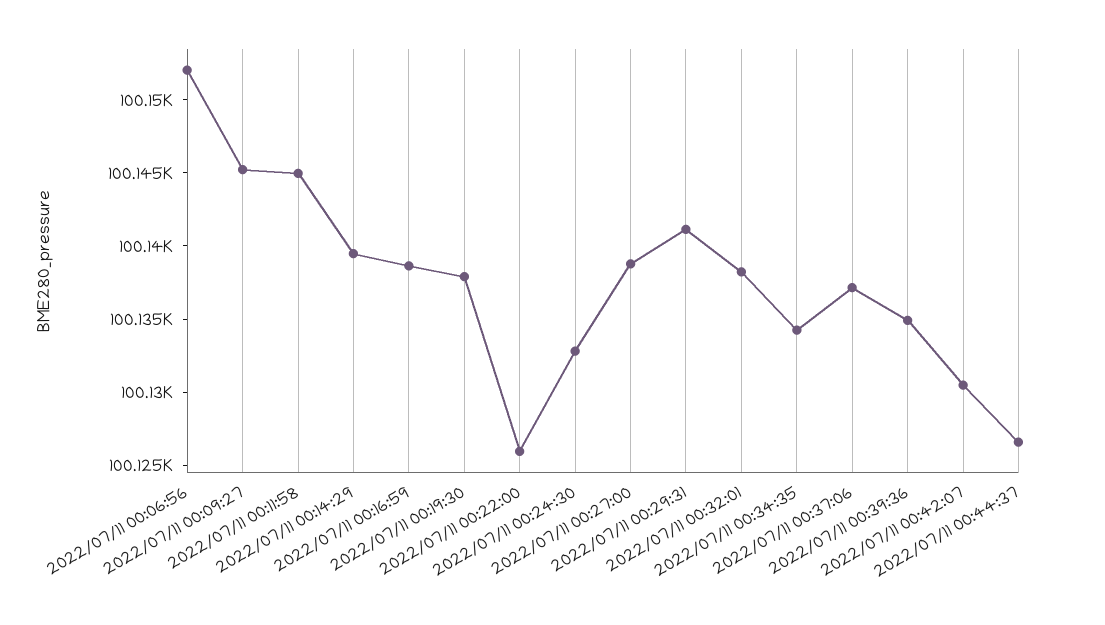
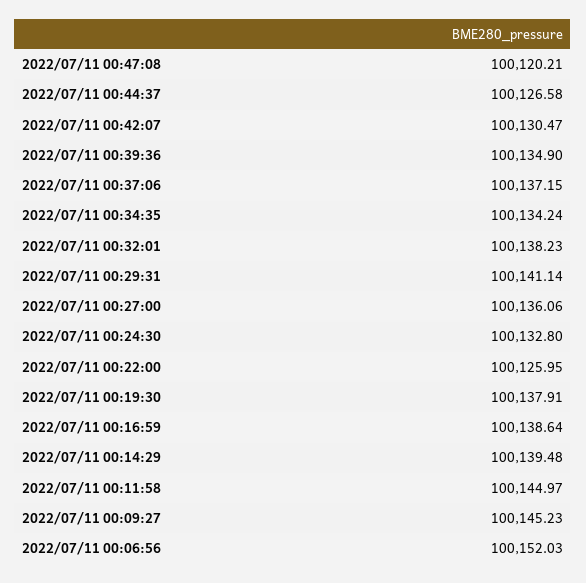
2022/07/11 00:27:00: 100139 -> 100136.06
2022/07/11 00:47:08: none -> 100120.21

